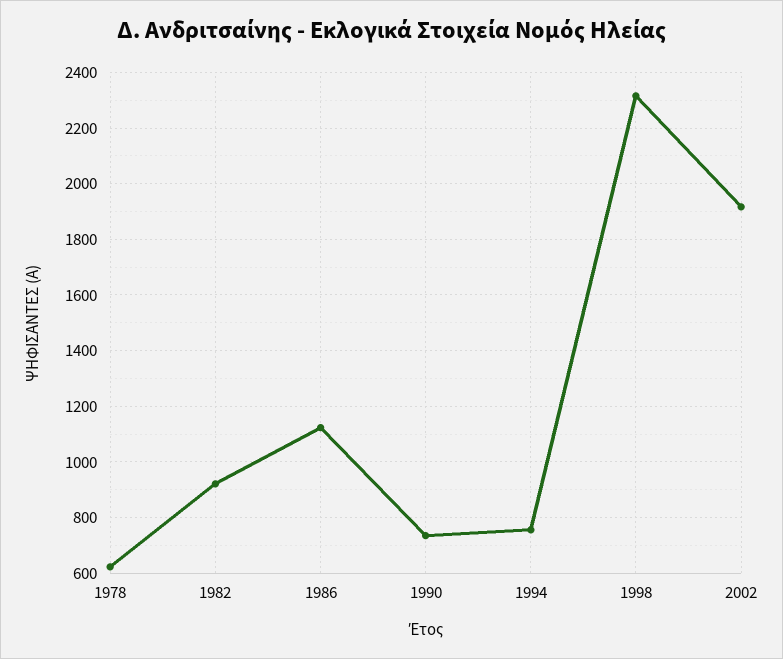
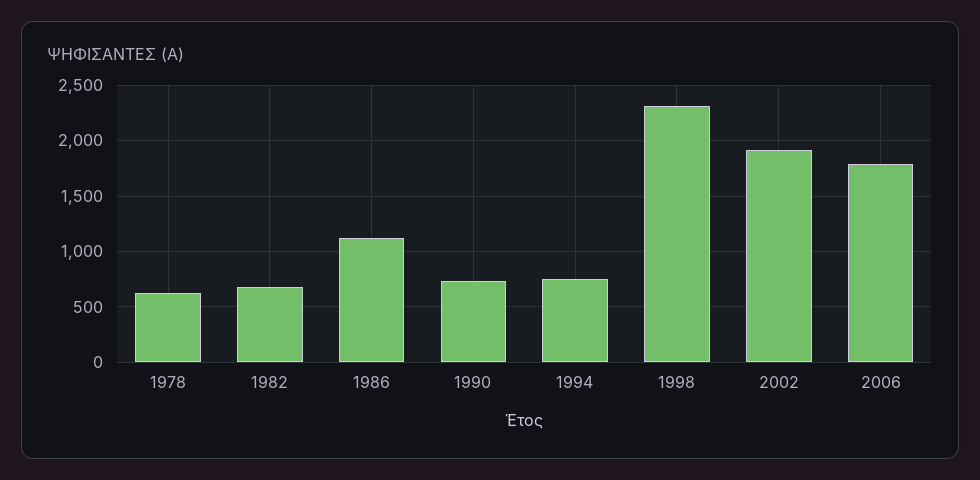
1982: 925 -> 700
2006: none -> 1800

